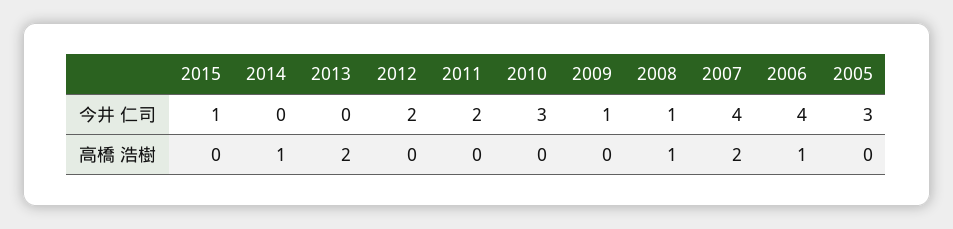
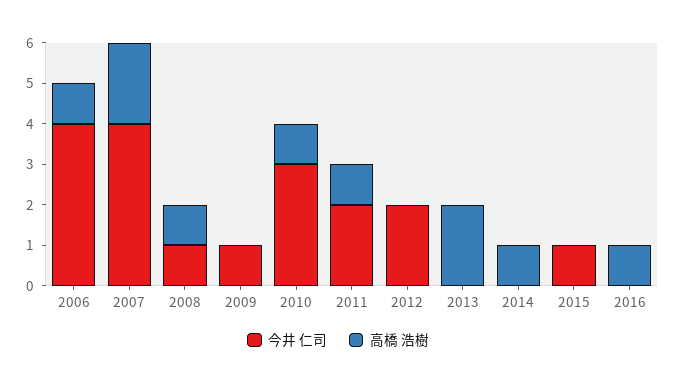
今井 仁司, 2005: 3 -> none
高橋 浩樹, 2011: 0 -> 1
高橋 浩樹, 2010: 0 -> 1
高橋 浩樹, 2005: 0 -> none
今井 仁司, 2016: none -> 0
高橋 浩樹, 2016: none -> 1

